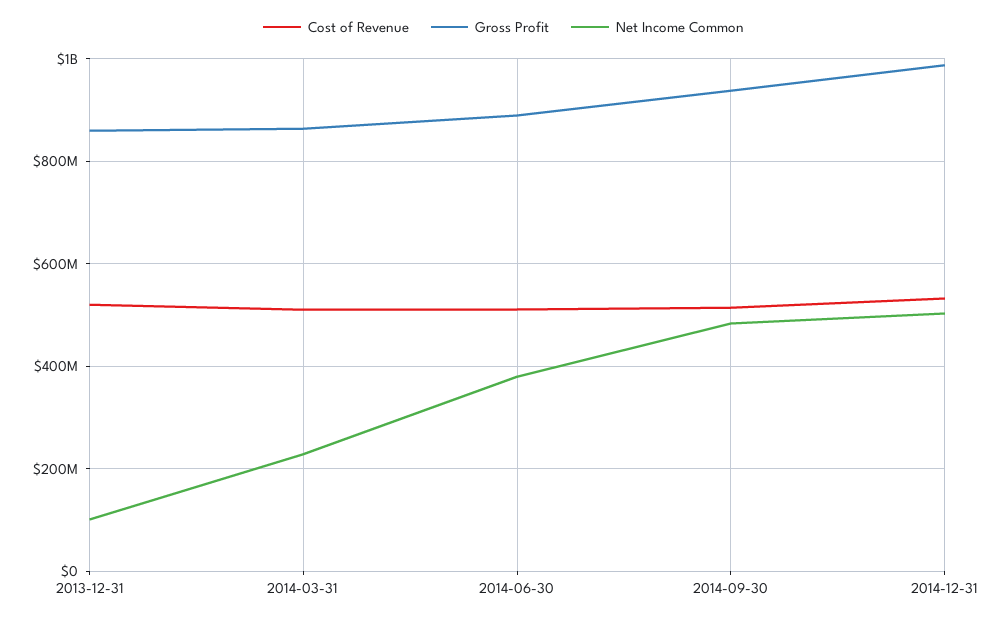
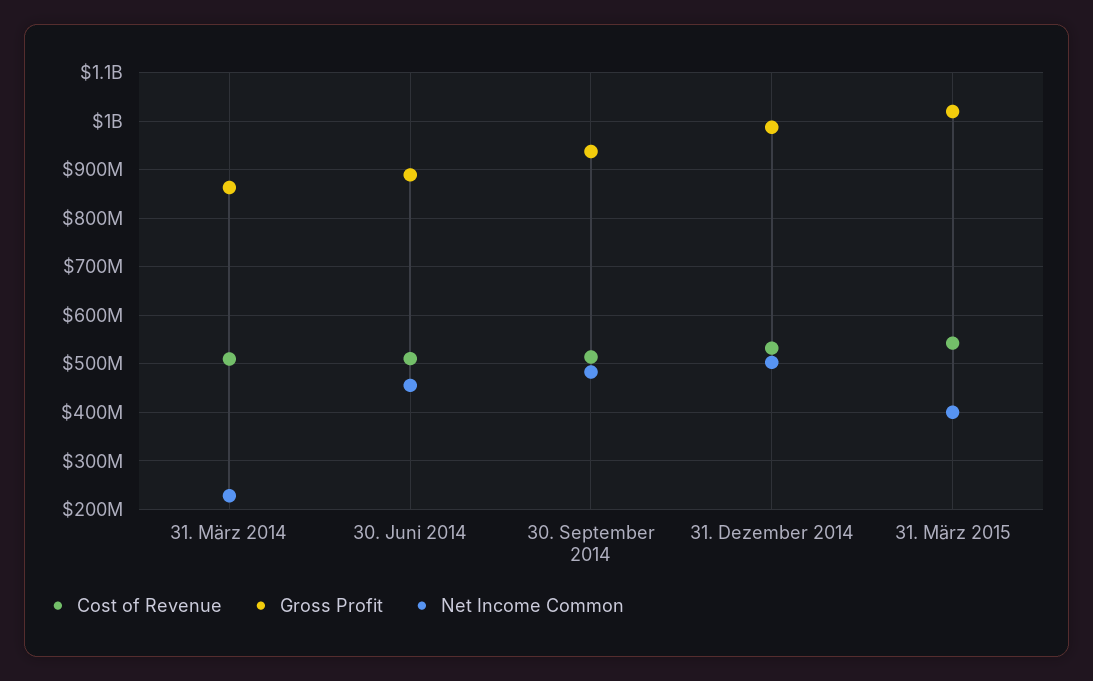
Cost of Revenue, 2013-12-31: 520000000 -> none
Gross Profit, 2013-12-31: 860000000 -> none
Net Income Common, 2013-12-31: 100000000 -> none
Net Income Common, 2014-06-30: 380000000 -> 460000000
Cost of Revenue, 31. März 2015: none -> 540000000
Gross Profit, 31. März 2015: none -> 1020000000
Net Income Common, 31. März 2015: none -> 400000000

